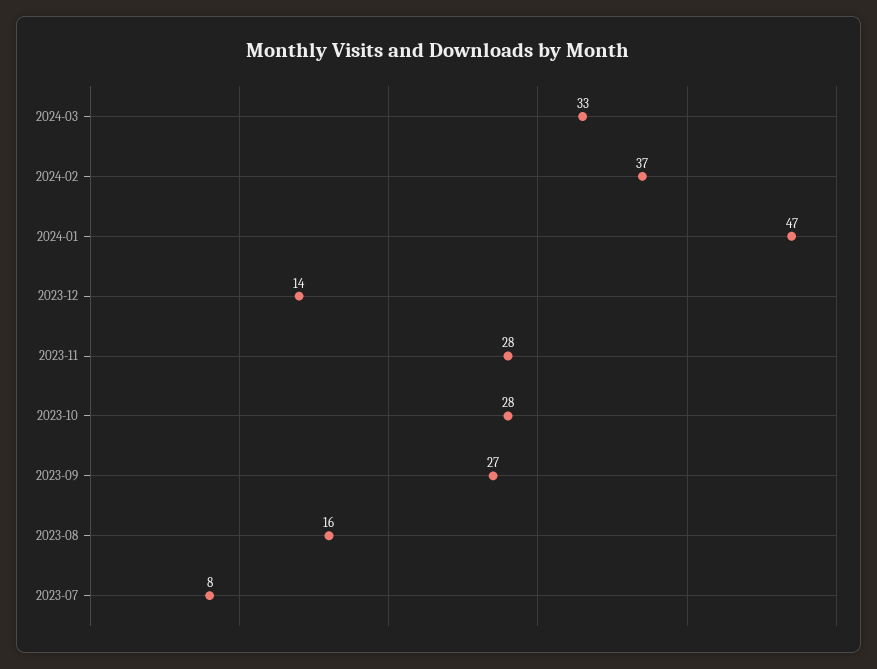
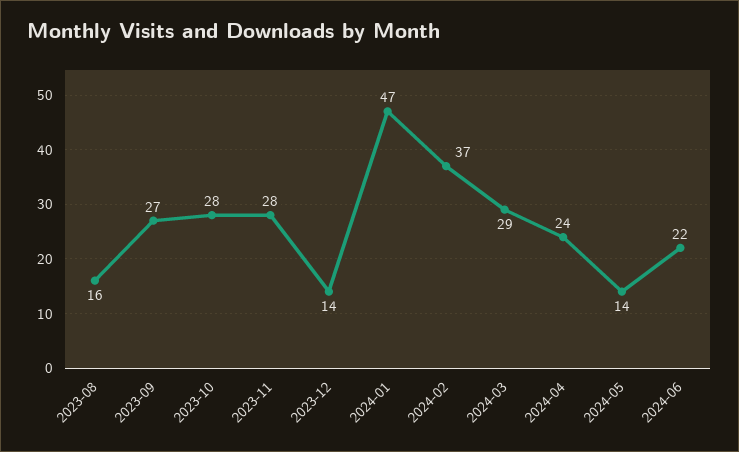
2024-03: 33 -> 29
2023-07: 8 -> none
2024-04: none -> 24
2024-05: none -> 14
2024-06: none -> 22

